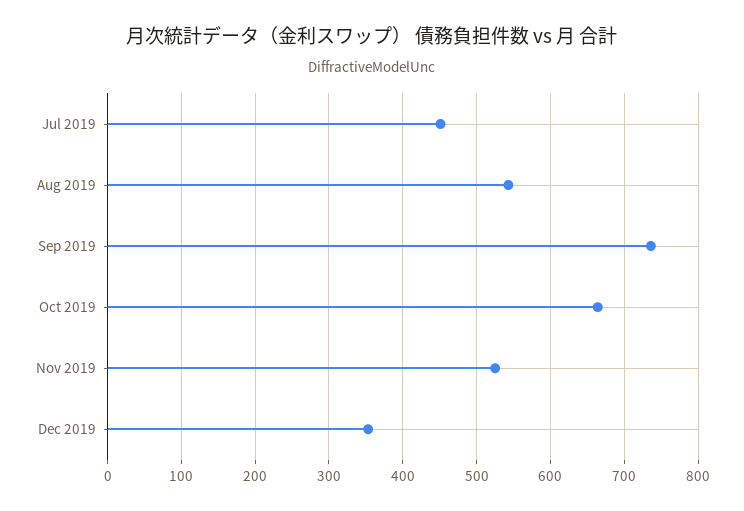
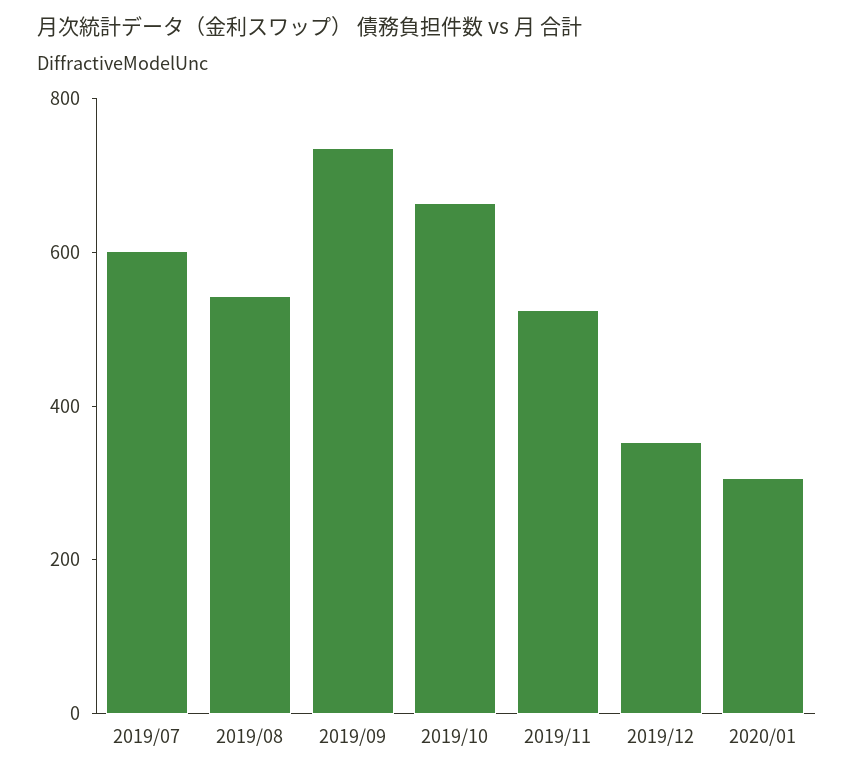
Jul 2019: 450 -> 600
2020/01: none -> 300

